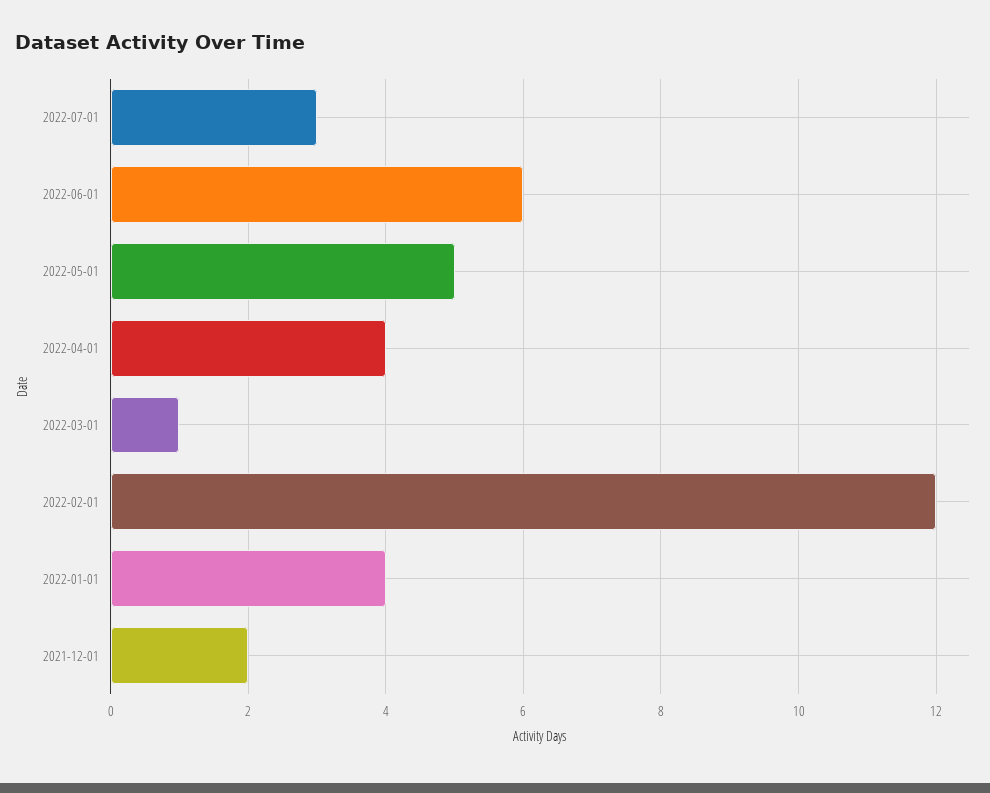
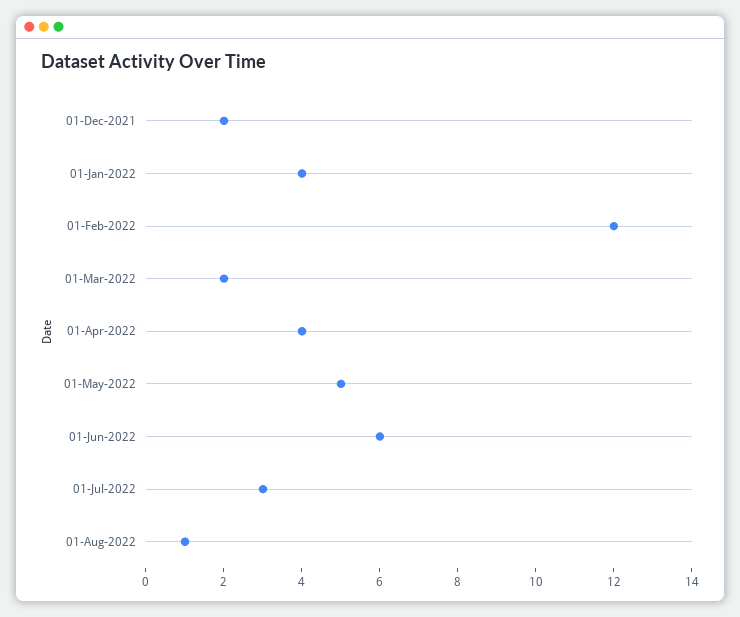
2022-03-01: 1 -> 2
01-Aug-2022: none -> 1

